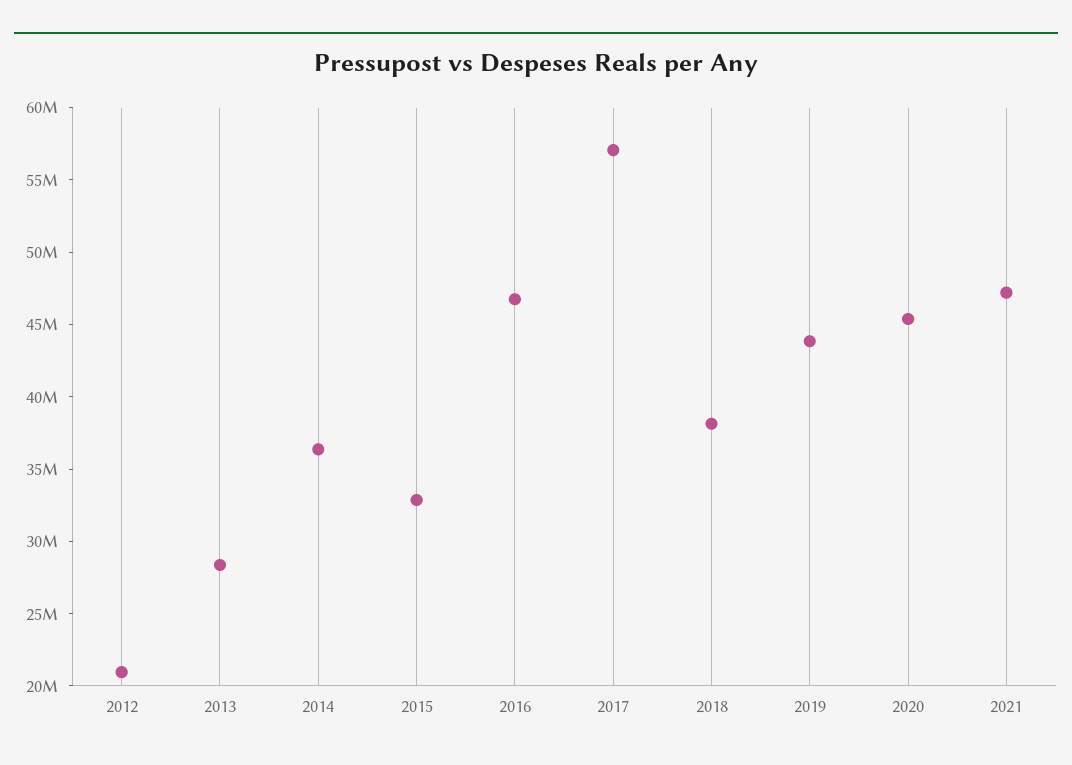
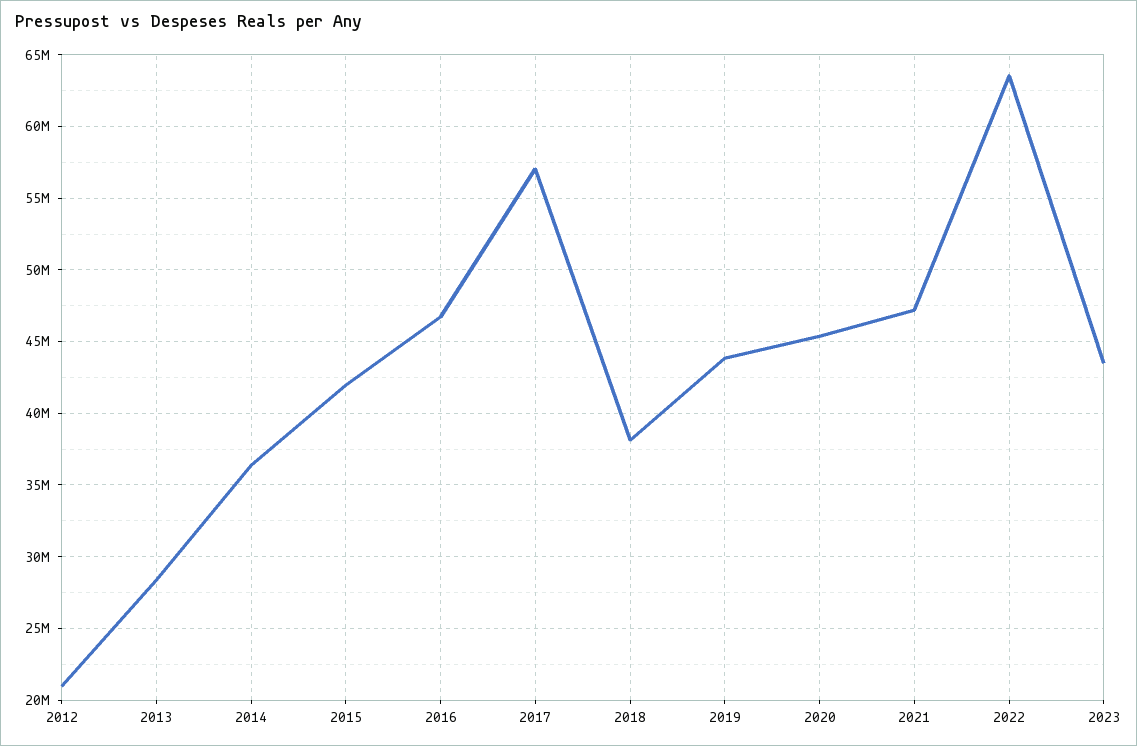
2015: 33000000 -> 42000000
2022: none -> 63500000
2023: none -> 43500000

